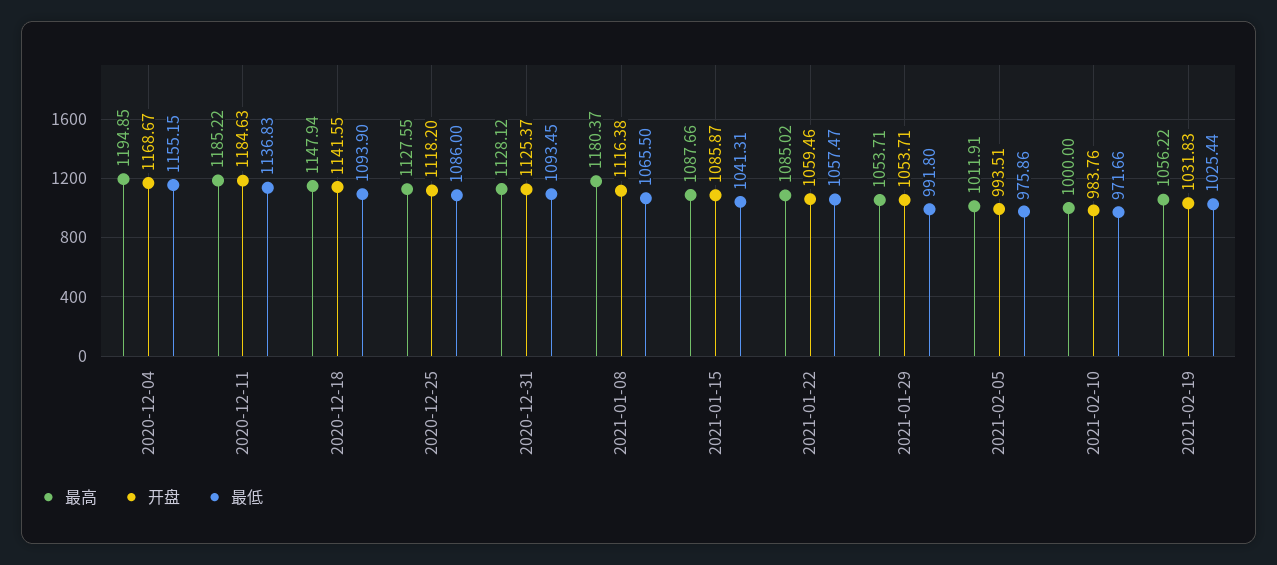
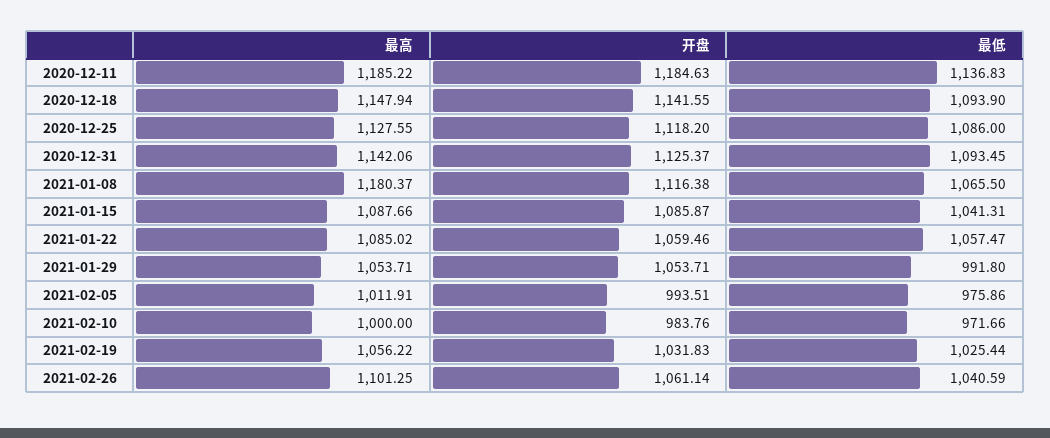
最高, 2020-12-04: 1194.85 -> none
开盘, 2020-12-04: 1168.67 -> none
最低, 2020-12-04: 1155.15 -> none
最高, 2020-12-31: 1128.12 -> 1142.06
最高, 2021-02-26: none -> 1101.25
开盘, 2021-02-26: none -> 1061.14
最低, 2021-02-26: none -> 1040.59

